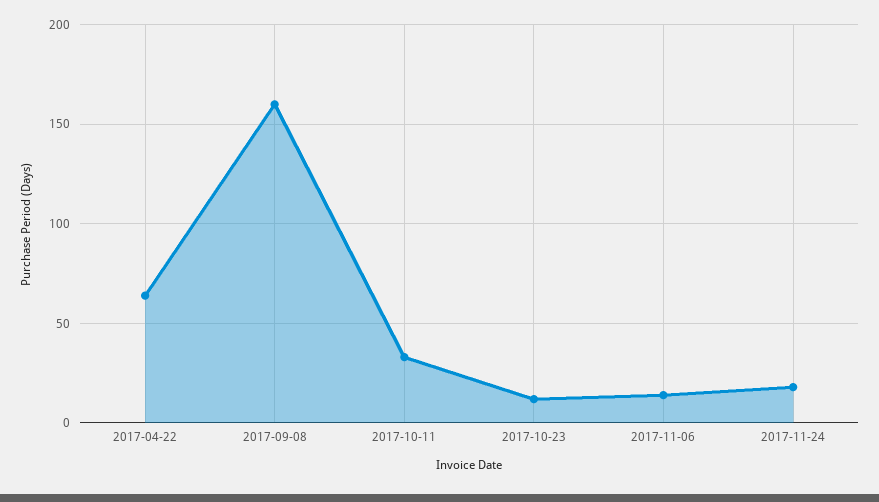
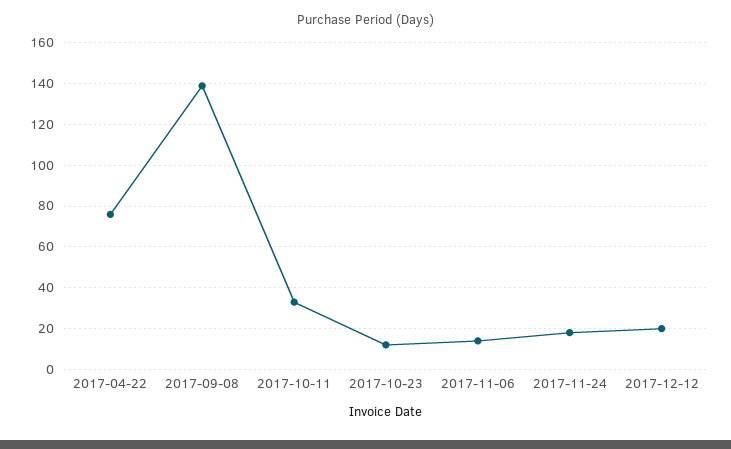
2017-04-22: 65 -> 75
2017-09-08: 160 -> 140
2017-12-12: none -> 20

